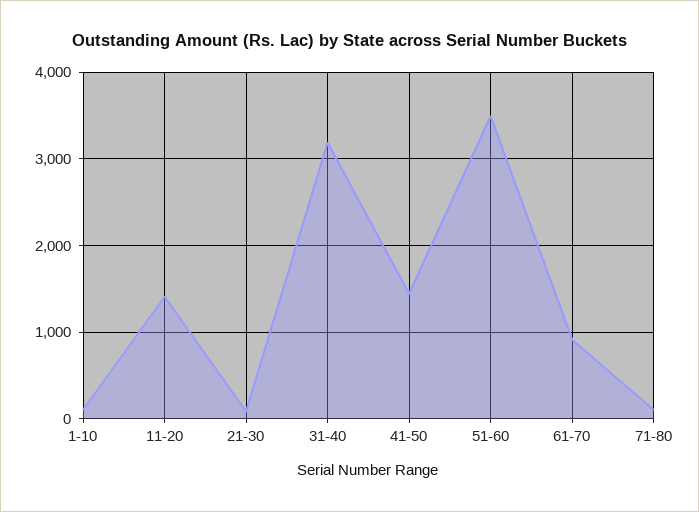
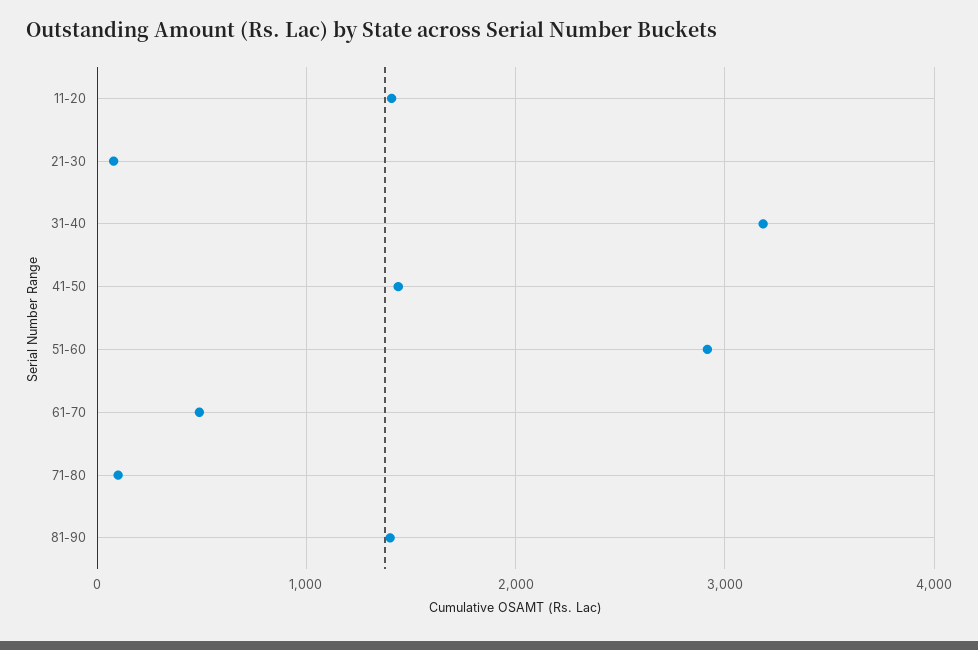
1-10: 100 -> none
51-60: 3500 -> 2900
61-70: 900 -> 500
81-90: none -> 1400

